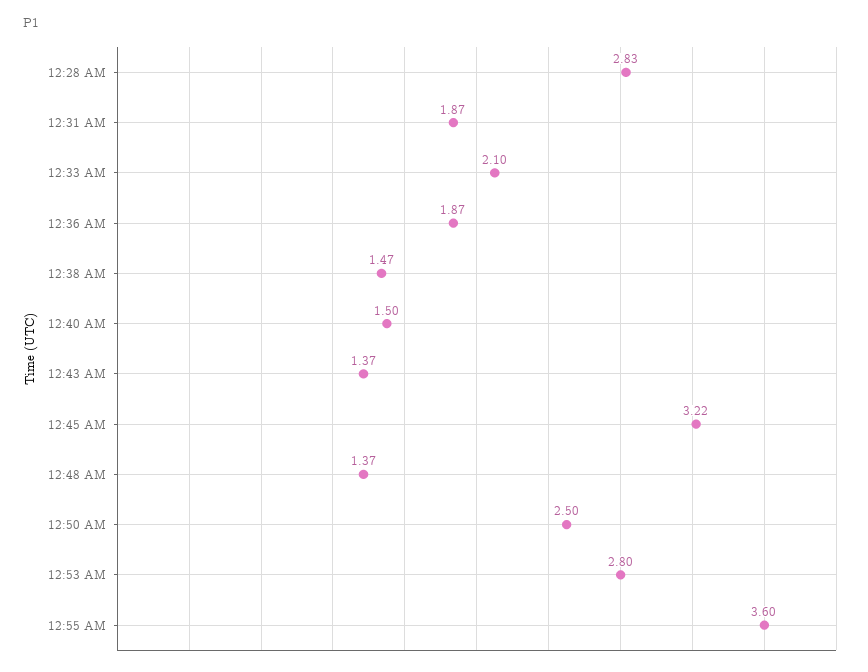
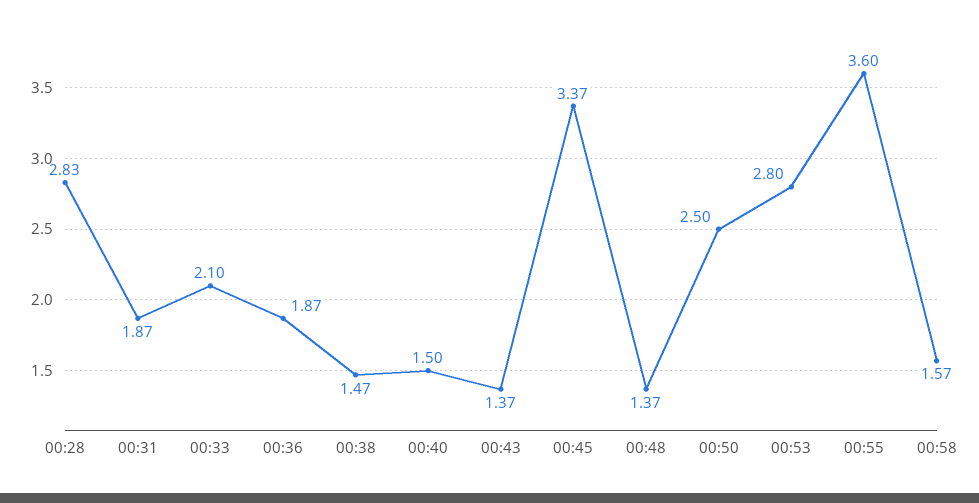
12:45 AM: 3.22 -> 3.37
00:58: none -> 1.57

